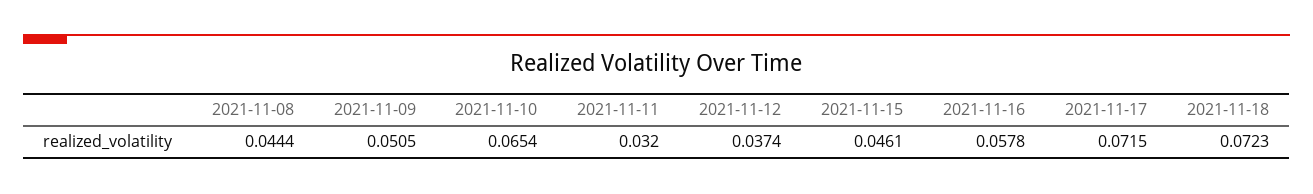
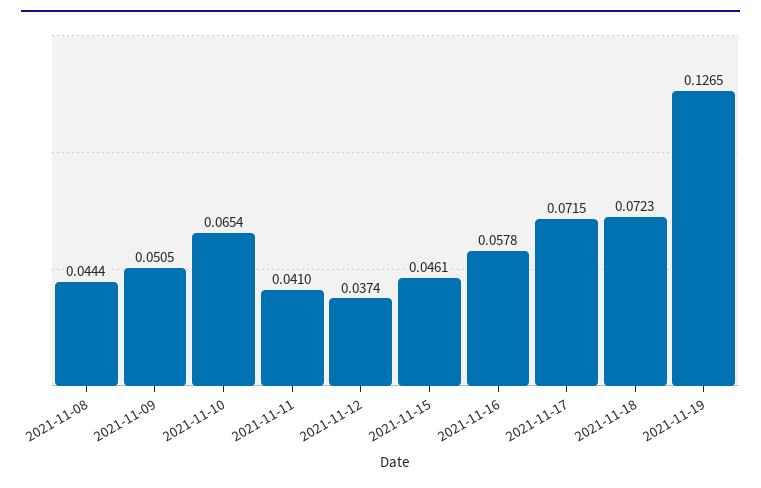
2021-11-11: 0.032 -> 0.041
2021-11-19: none -> 0.1265

